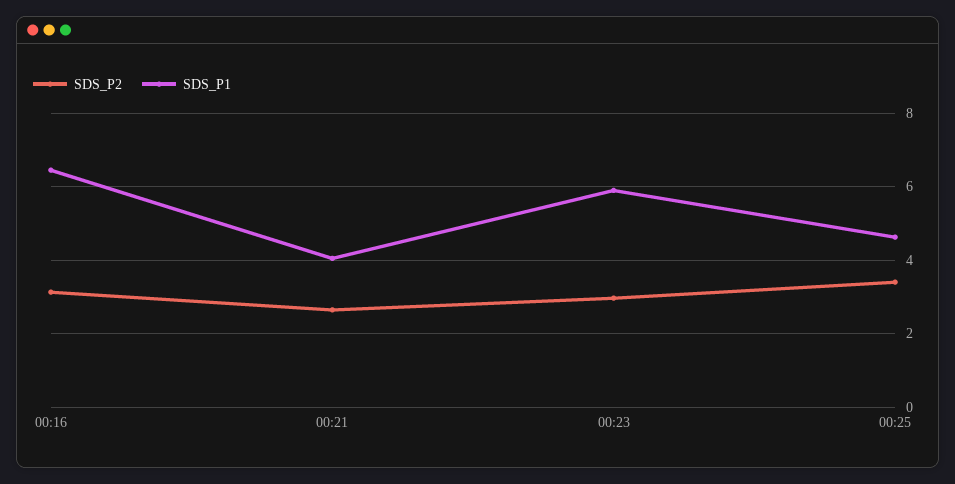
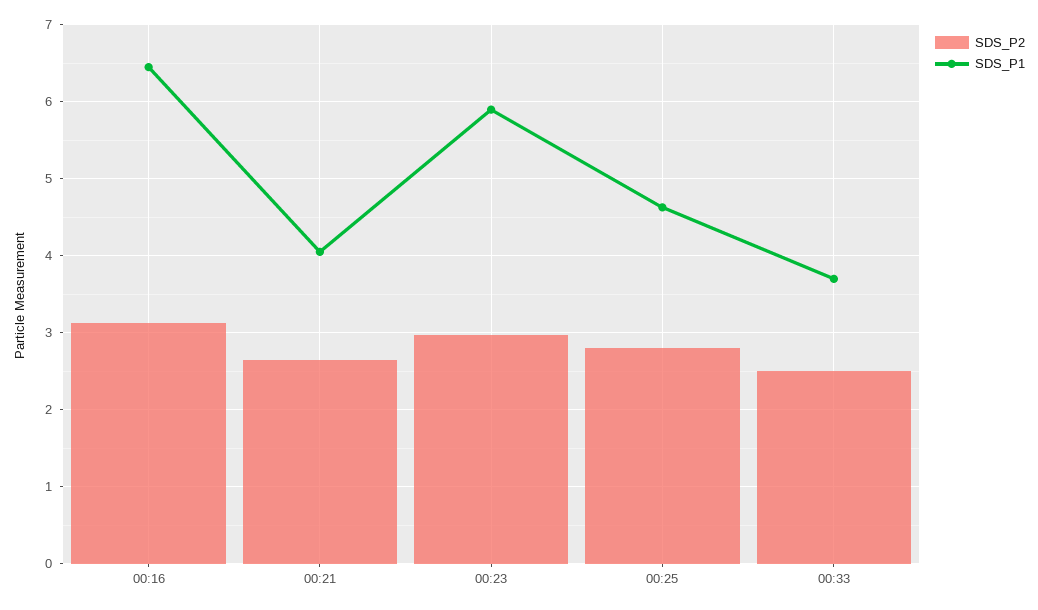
SDS_P2, 00:25: 3.4 -> 2.8
SDS_P2, 00:33: none -> 2.5
SDS_P1, 00:33: none -> 3.7

